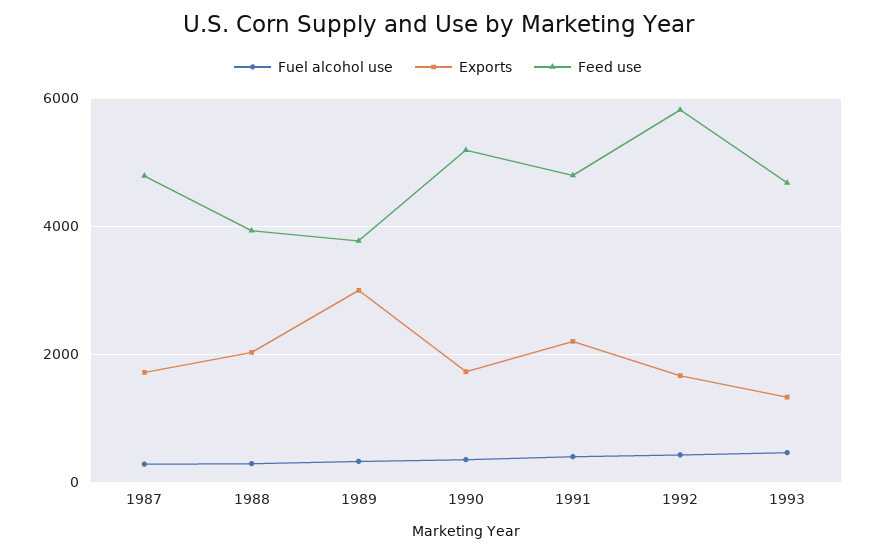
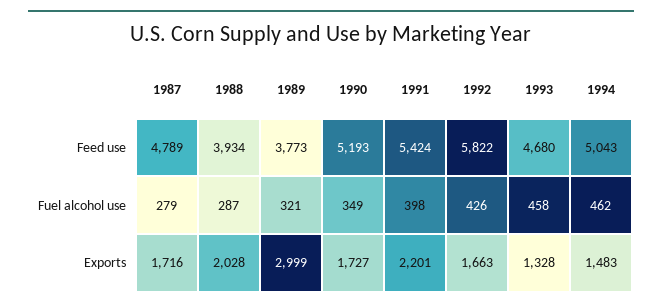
Feed use, 1991: 4800 -> 5424
Feed use, 1994: none -> 5043
Fuel alcohol use, 1994: none -> 462
Exports, 1994: none -> 1483

